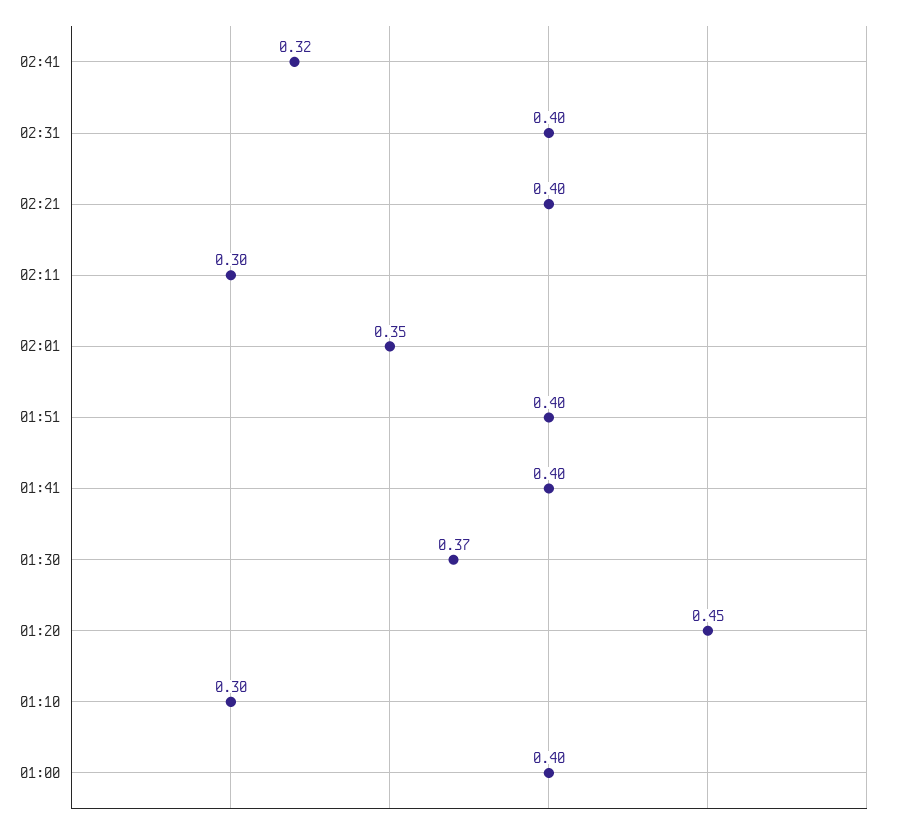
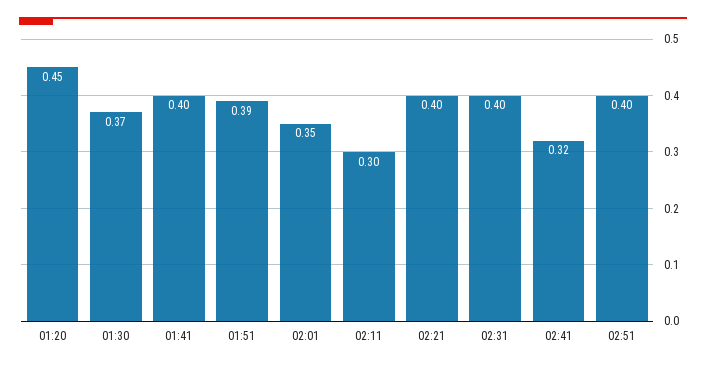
01:51: 0.4 -> 0.39
01:10: 0.3 -> none
01:00: 0.4 -> none
02:51: none -> 0.4

